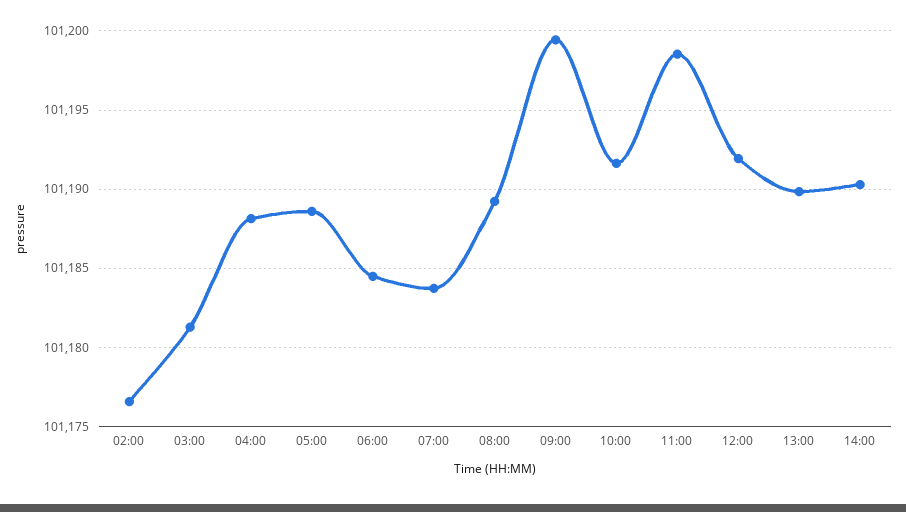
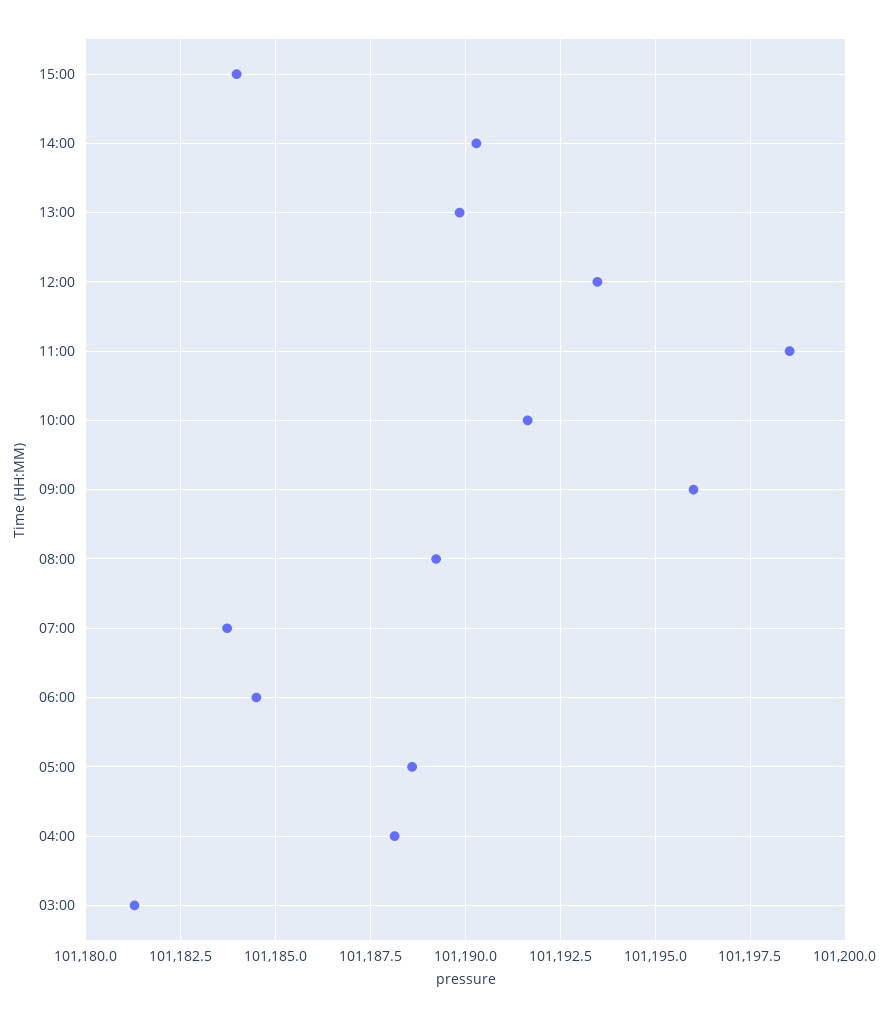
02:00: 101176.5 -> none
09:00: 101199.5 -> 101196
12:00: 101192 -> 101193.5
15:00: none -> 101184

